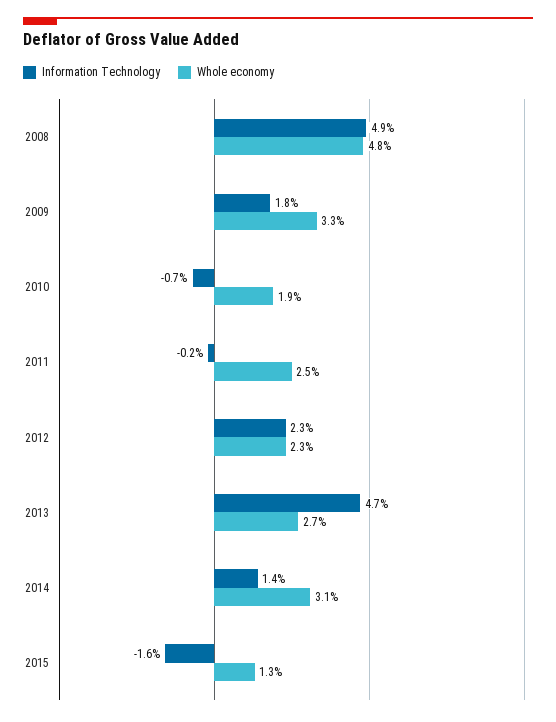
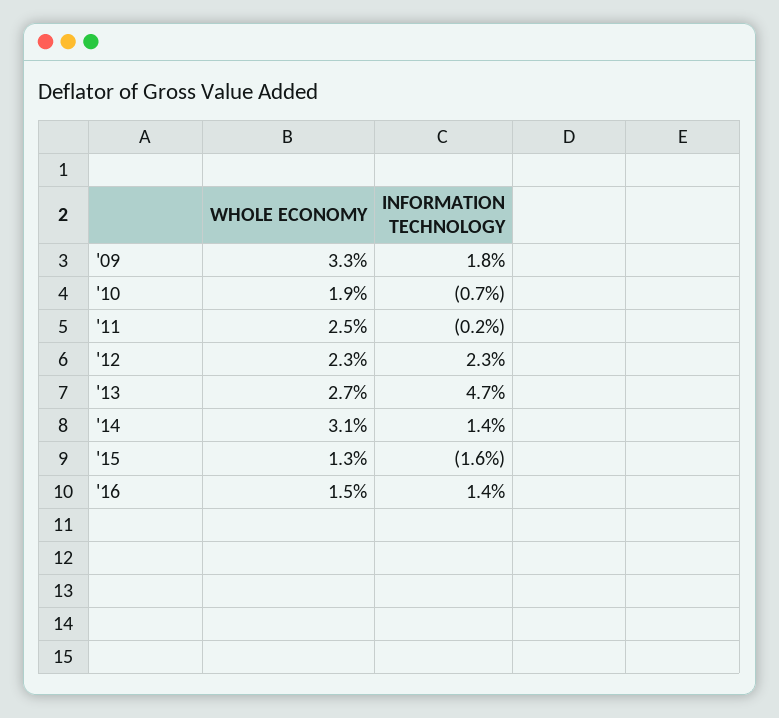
Information Technology, 2008: 4.9 -> none
Whole economy, 2008: 4.8 -> none
Whole economy, '16: none -> 1.5
Information Technology, '16: none -> 1.4

